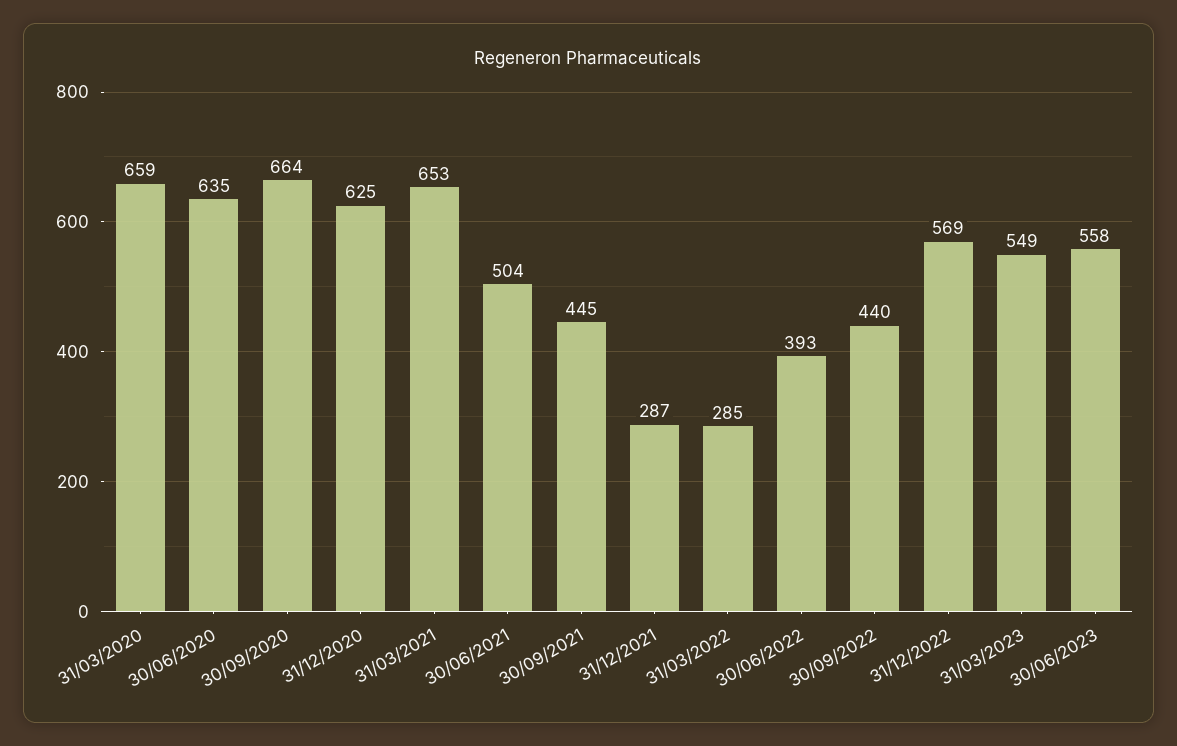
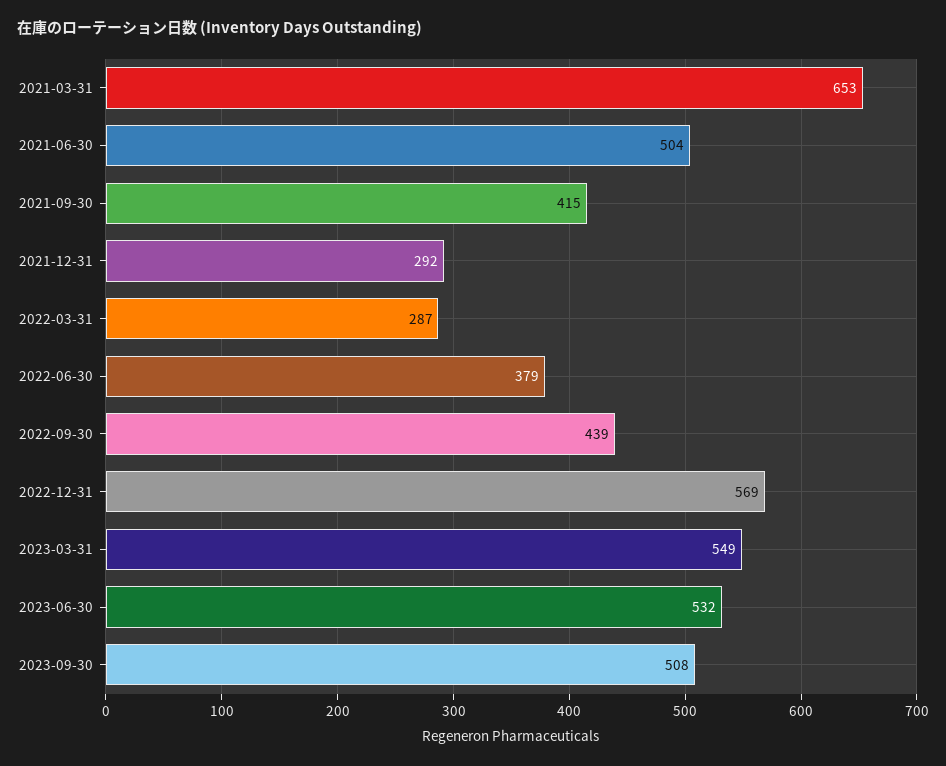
31/03/2020: 659 -> none
30/06/2020: 635 -> none
30/09/2020: 664 -> none
31/12/2020: 625 -> none
30/09/2021: 445 -> 415
31/12/2021: 287 -> 292
31/03/2022: 285 -> 287
30/06/2022: 393 -> 379
30/09/2022: 440 -> 439
30/06/2023: 558 -> 532
2023-09-30: none -> 508

